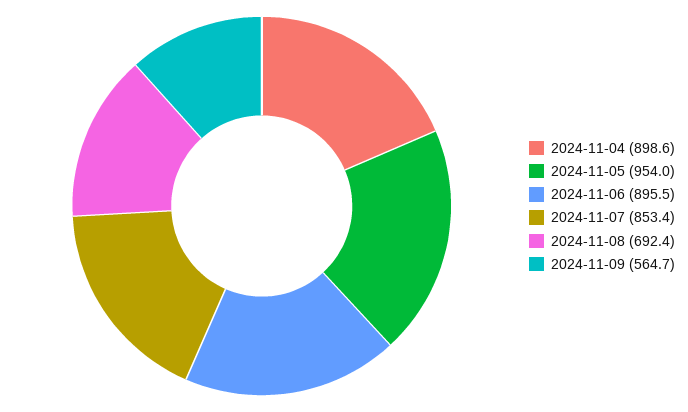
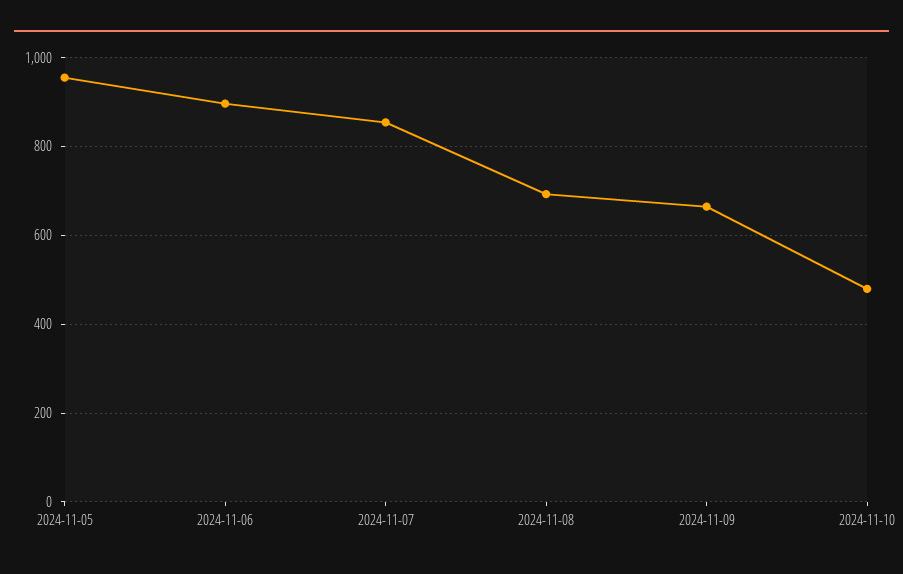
2024-11-04: 898.6 -> none
2024-11-09: 564.7 -> 660
2024-11-10: none -> 480

